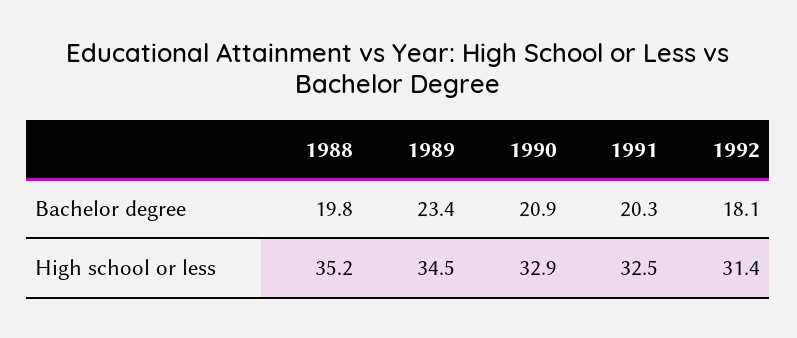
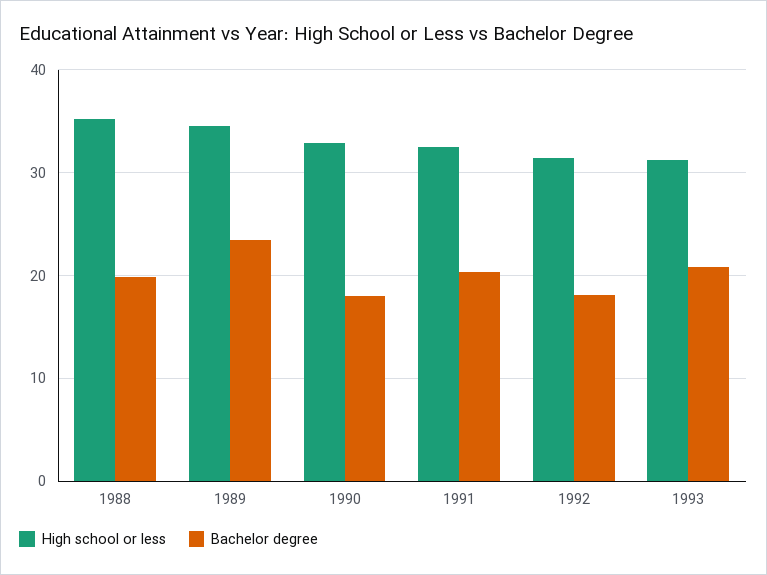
Bachelor degree, 1990: 20.9 -> 18
High school or less, 1993: none -> 31
Bachelor degree, 1993: none -> 21

